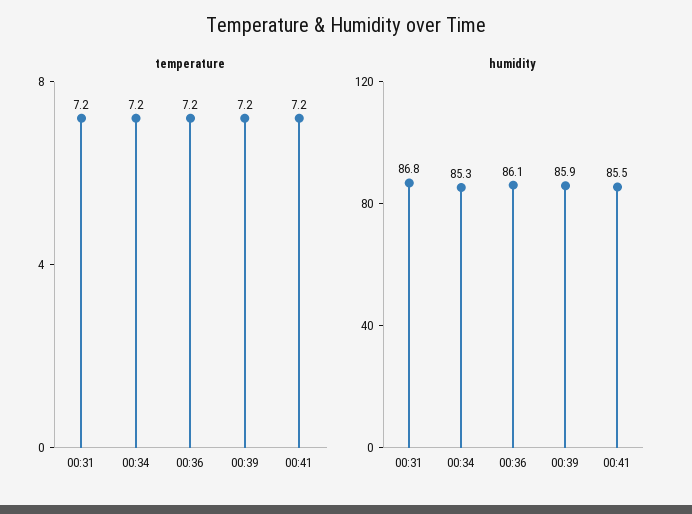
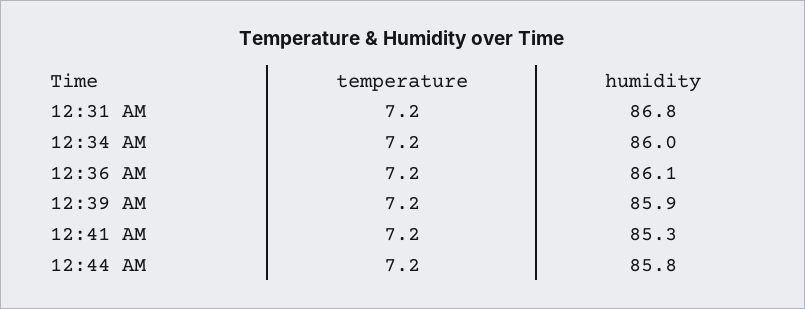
humidity, 00:34: 85.3 -> 86
humidity, 00:41: 85.5 -> 85.3
temperature, 12:44 AM: none -> 7.2
humidity, 12:44 AM: none -> 85.8

